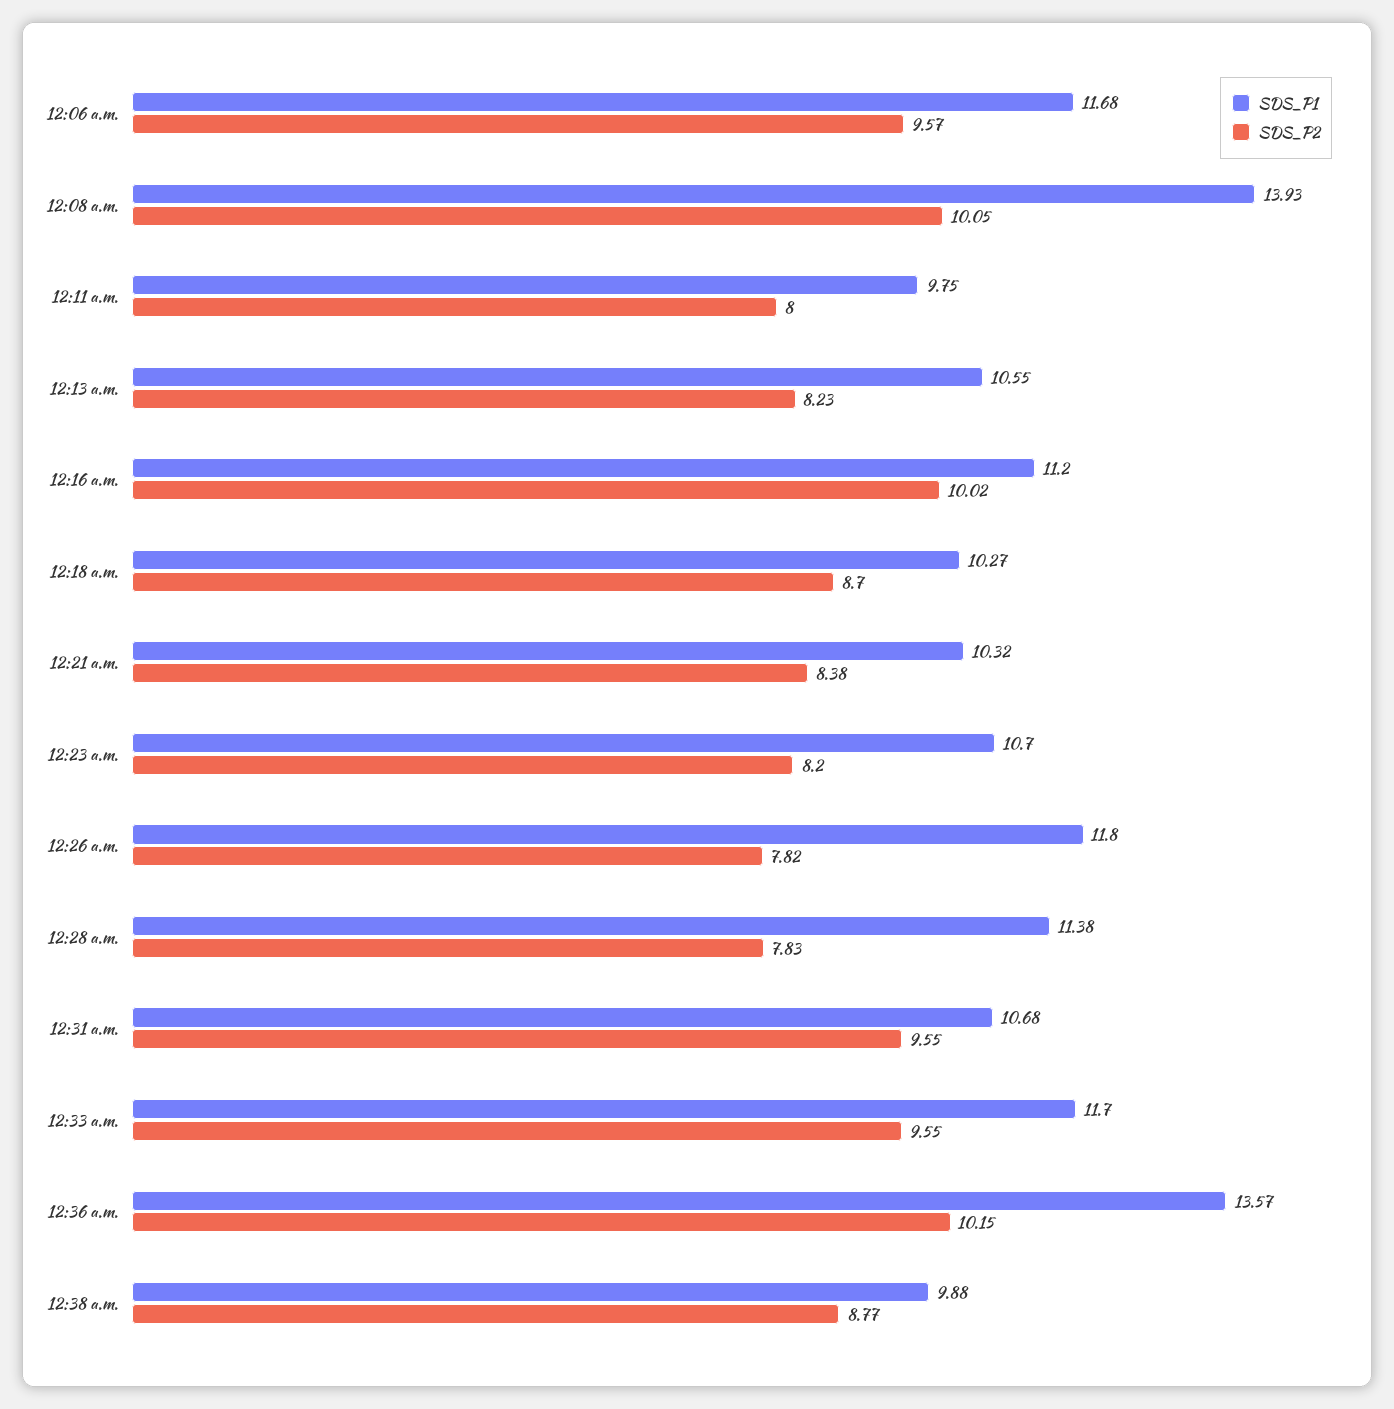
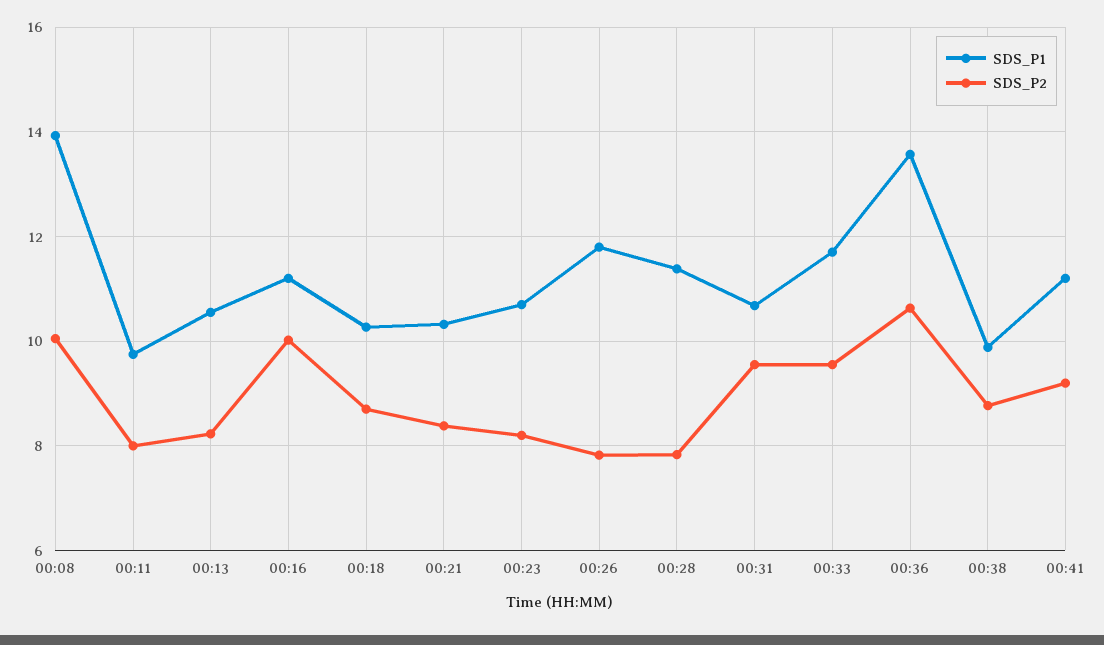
SDS_P1, 12:06 a.m.: 11.68 -> none
SDS_P2, 12:06 a.m.: 9.57 -> none
SDS_P2, 12:36 a.m.: 10.15 -> 10.6
SDS_P1, 00:41: none -> 11.2
SDS_P2, 00:41: none -> 9.2

